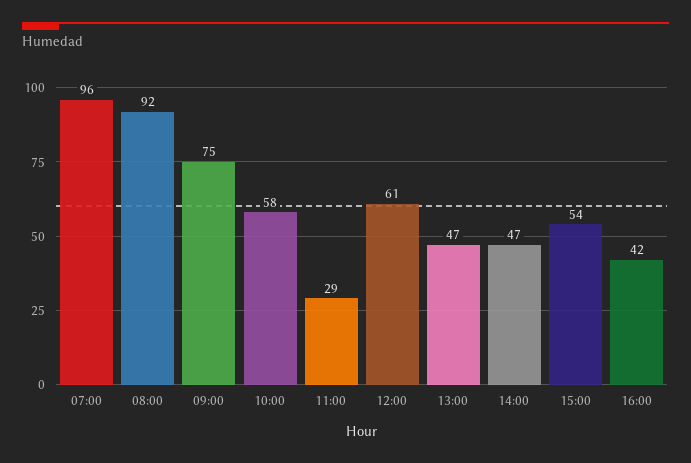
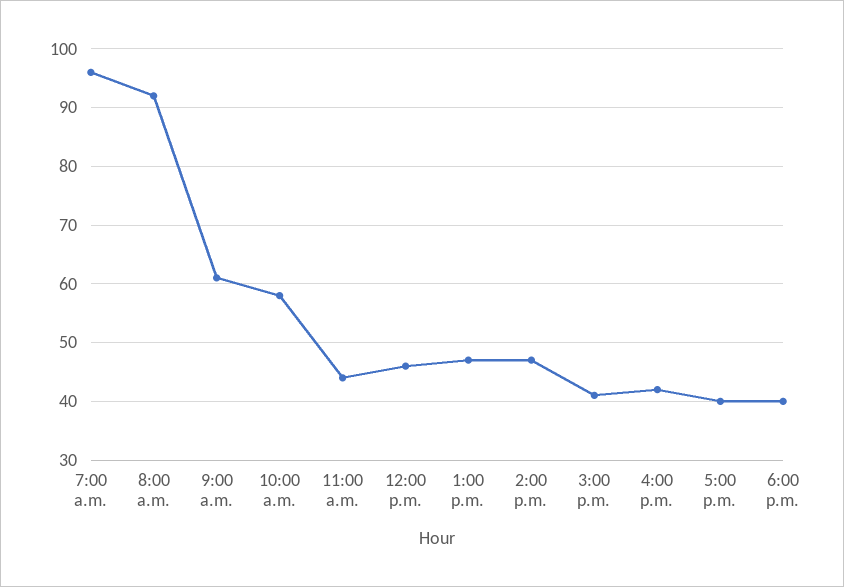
09:00: 75 -> 60
11:00: 29 -> 45
12:00: 61 -> 45
15:00: 54 -> 40
5:00 p.m.: none -> 40
6:00 p.m.: none -> 40

